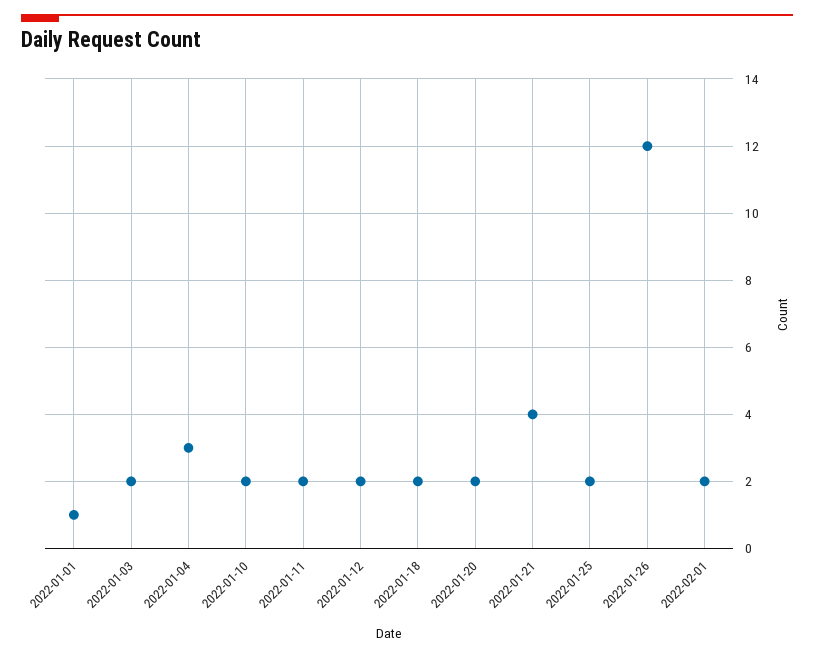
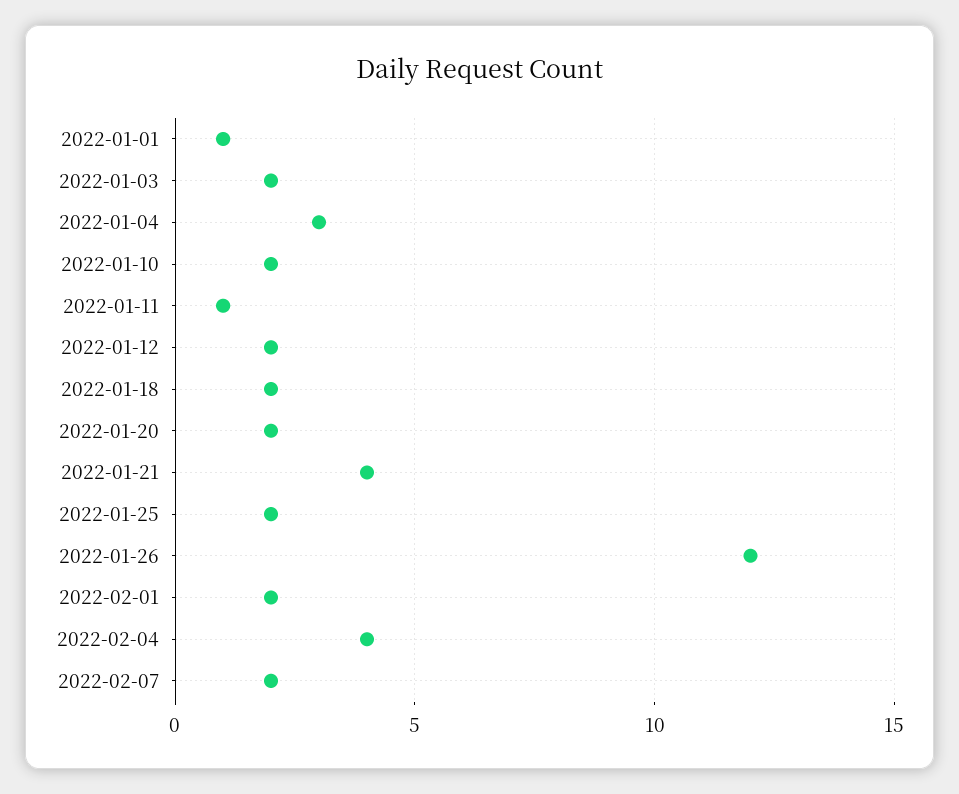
2022-01-11: 2 -> 1
2022-02-04: none -> 4
2022-02-07: none -> 2

